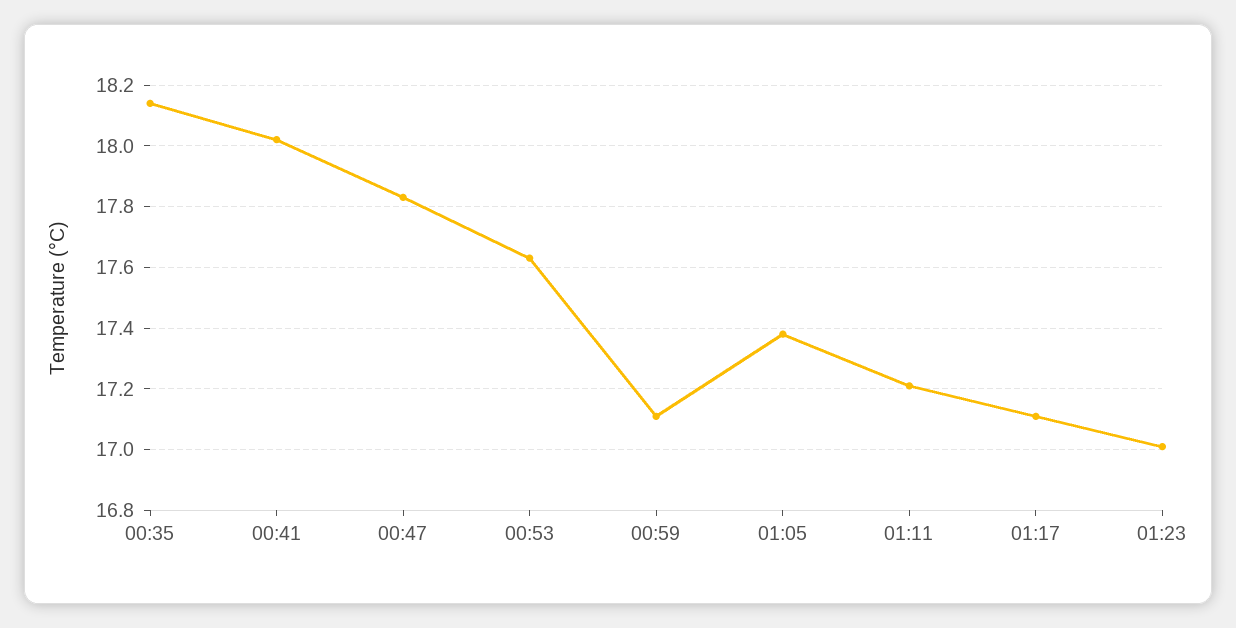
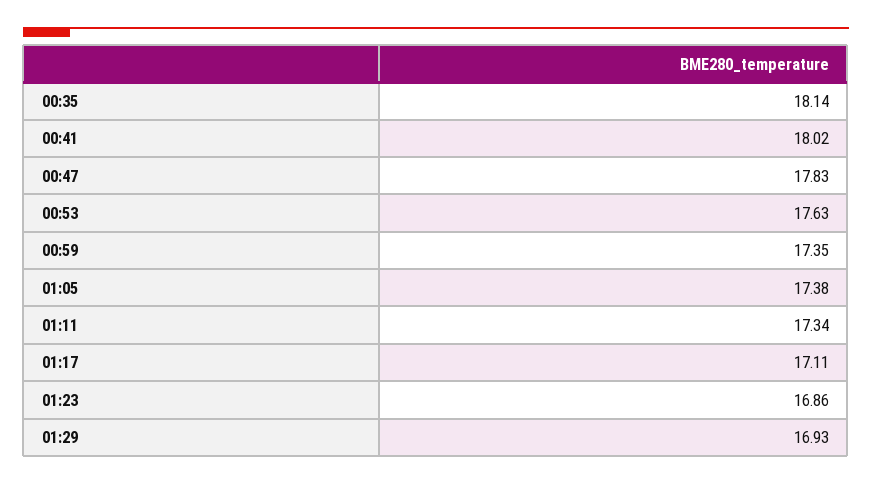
00:59: 17.1 -> 17.35
01:11: 17.2 -> 17.34
01:23: 17 -> 16.86
01:29: none -> 16.93

